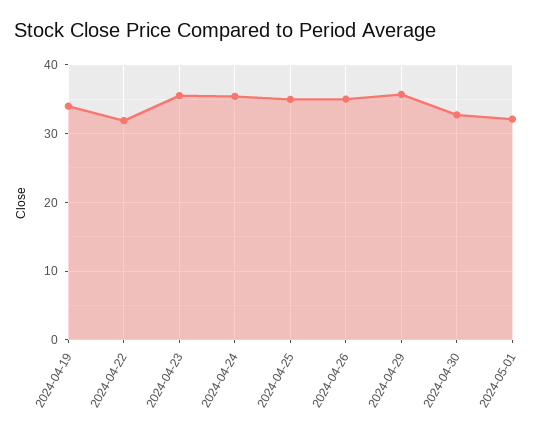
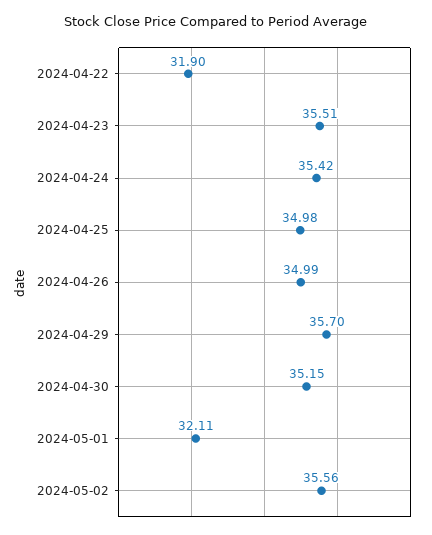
2024-04-19: 34 -> none
2024-04-30: 33 -> 35.15
2024-05-02: none -> 35.56

